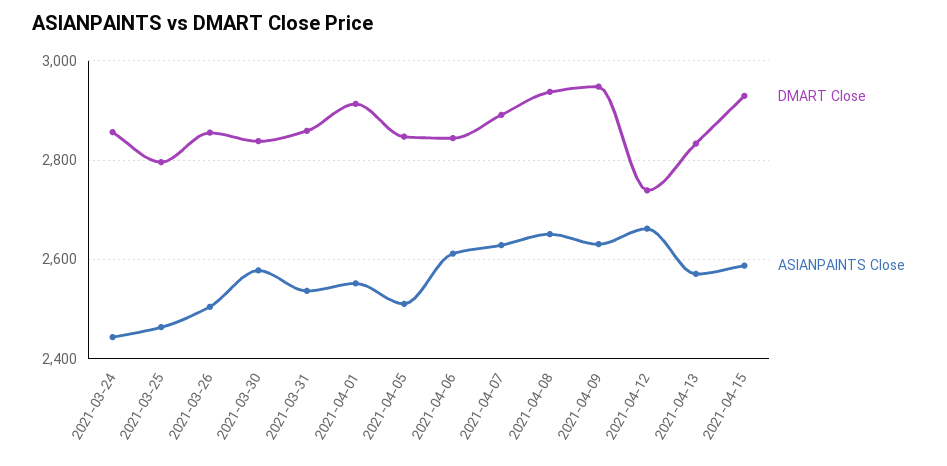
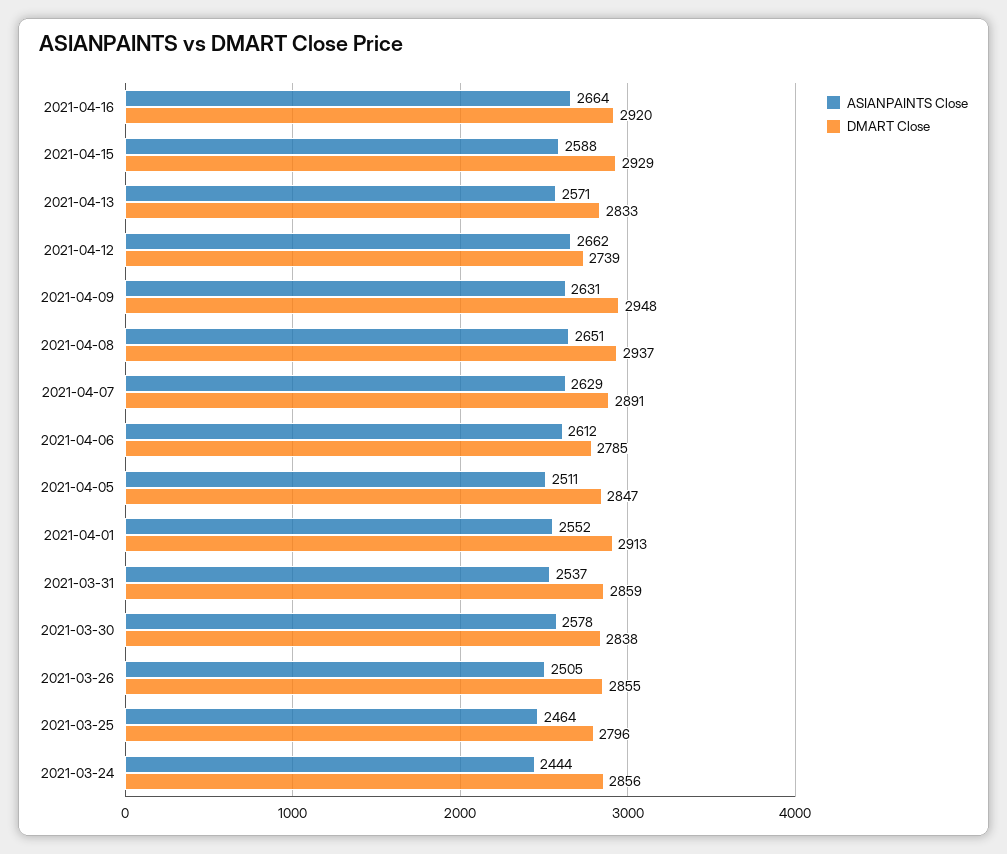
DMART Close, 2021-04-06: 2840 -> 2785
ASIANPAINTS Close, 2021-04-16: none -> 2664
DMART Close, 2021-04-16: none -> 2920

